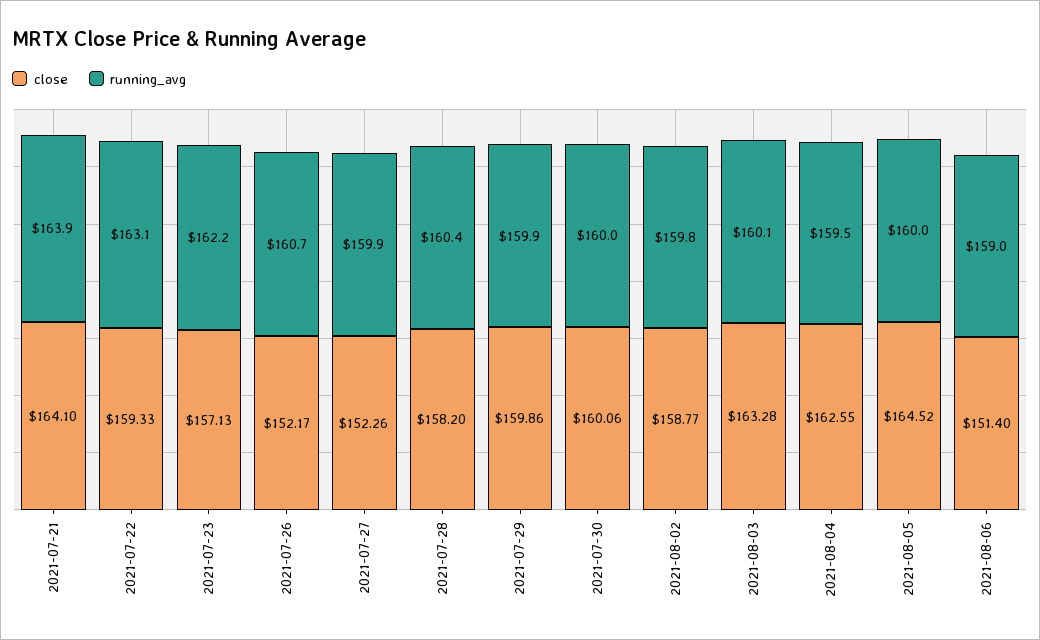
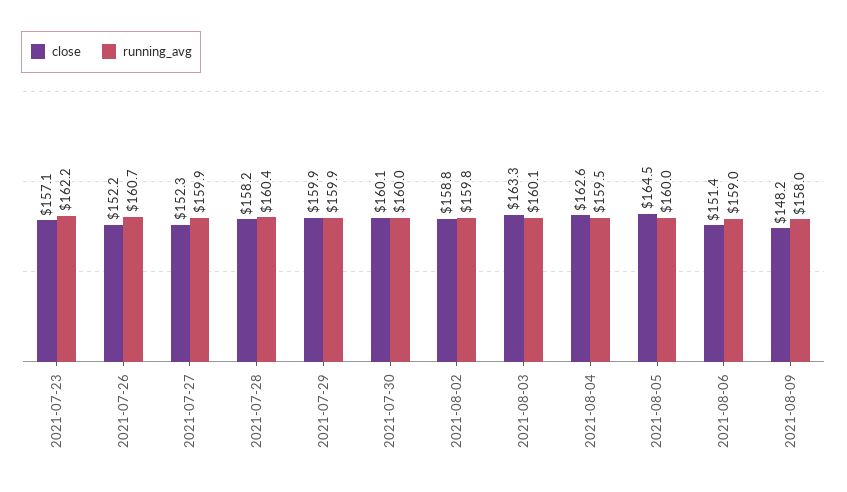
close, 2021-07-21: 164.1 -> none
running_avg, 2021-07-21: 163.9 -> none
close, 2021-07-22: 159.33 -> none
running_avg, 2021-07-22: 163.1 -> none
close, 2021-08-09: none -> 148.2
running_avg, 2021-08-09: none -> 158

